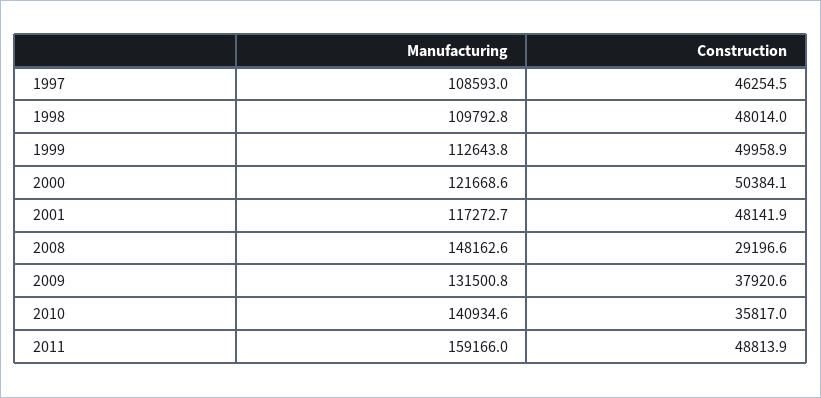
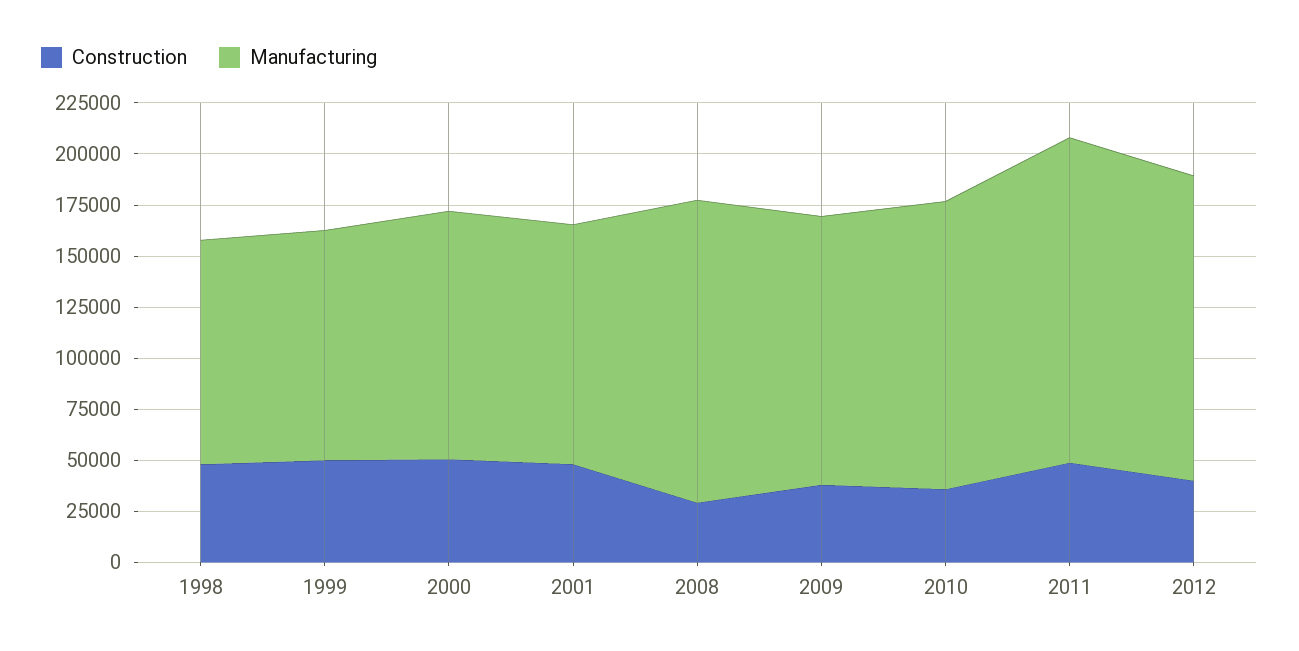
Manufacturing, 1997: 108593 -> none
Construction, 1997: 46254.5 -> none
Construction, 2012: none -> 40000
Manufacturing, 2012: none -> 150000

